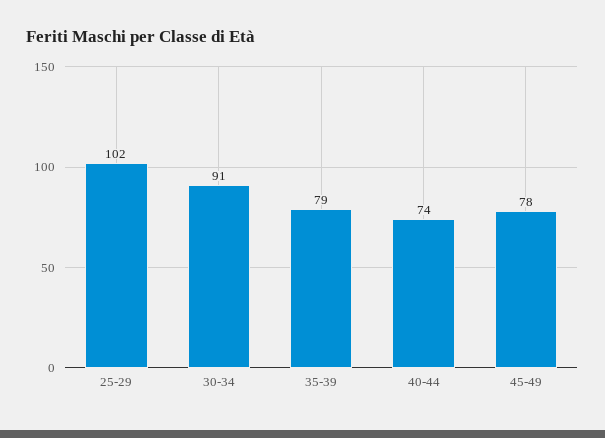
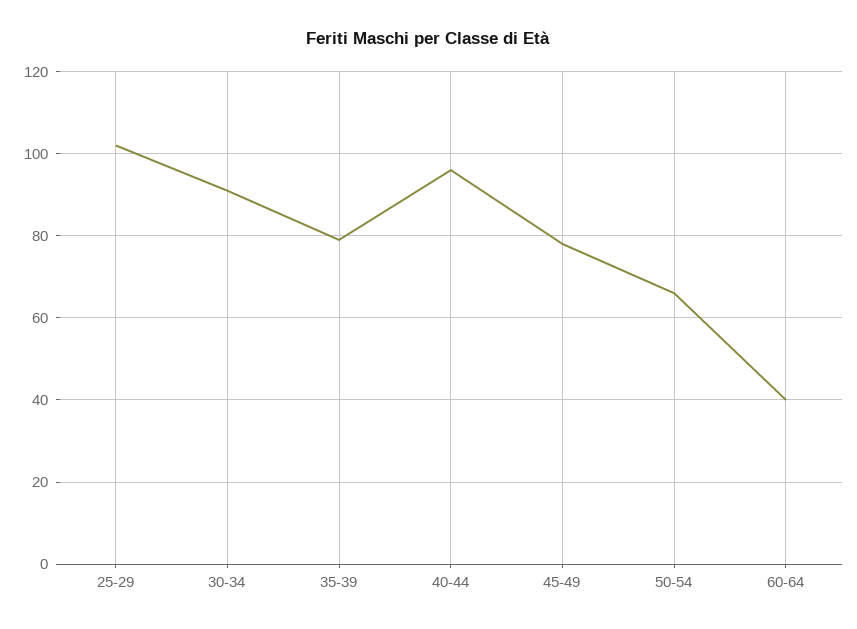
40-44: 74 -> 95
50-54: none -> 65
60-64: none -> 40

